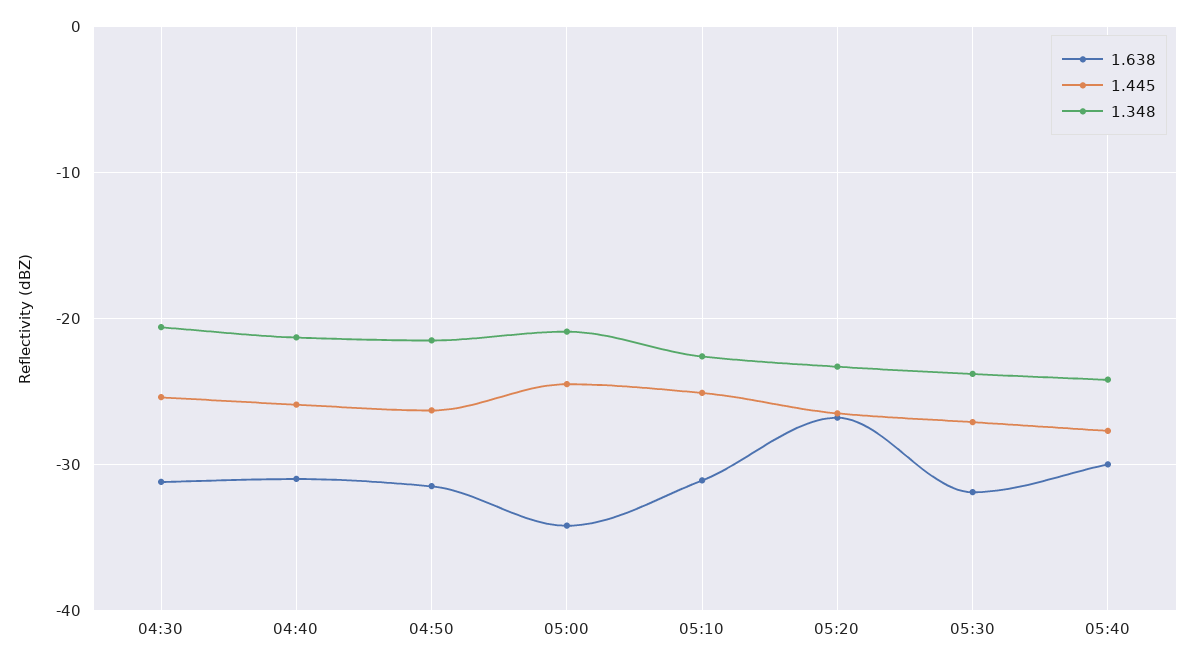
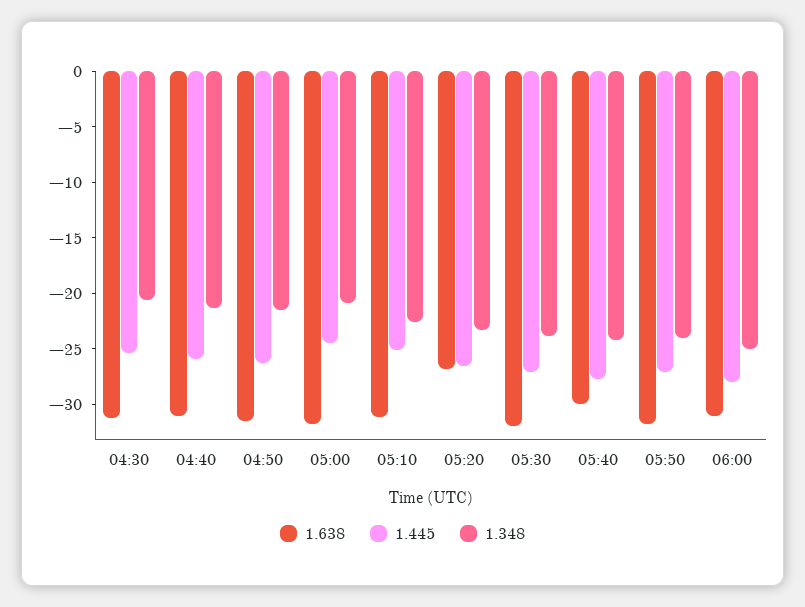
1.638, 05:00: -34 -> -32
1.638, 05:50: none -> -32
1.445, 05:50: none -> -27
1.348, 05:50: none -> -24
1.638, 06:00: none -> -31
1.445, 06:00: none -> -28
1.348, 06:00: none -> -25

